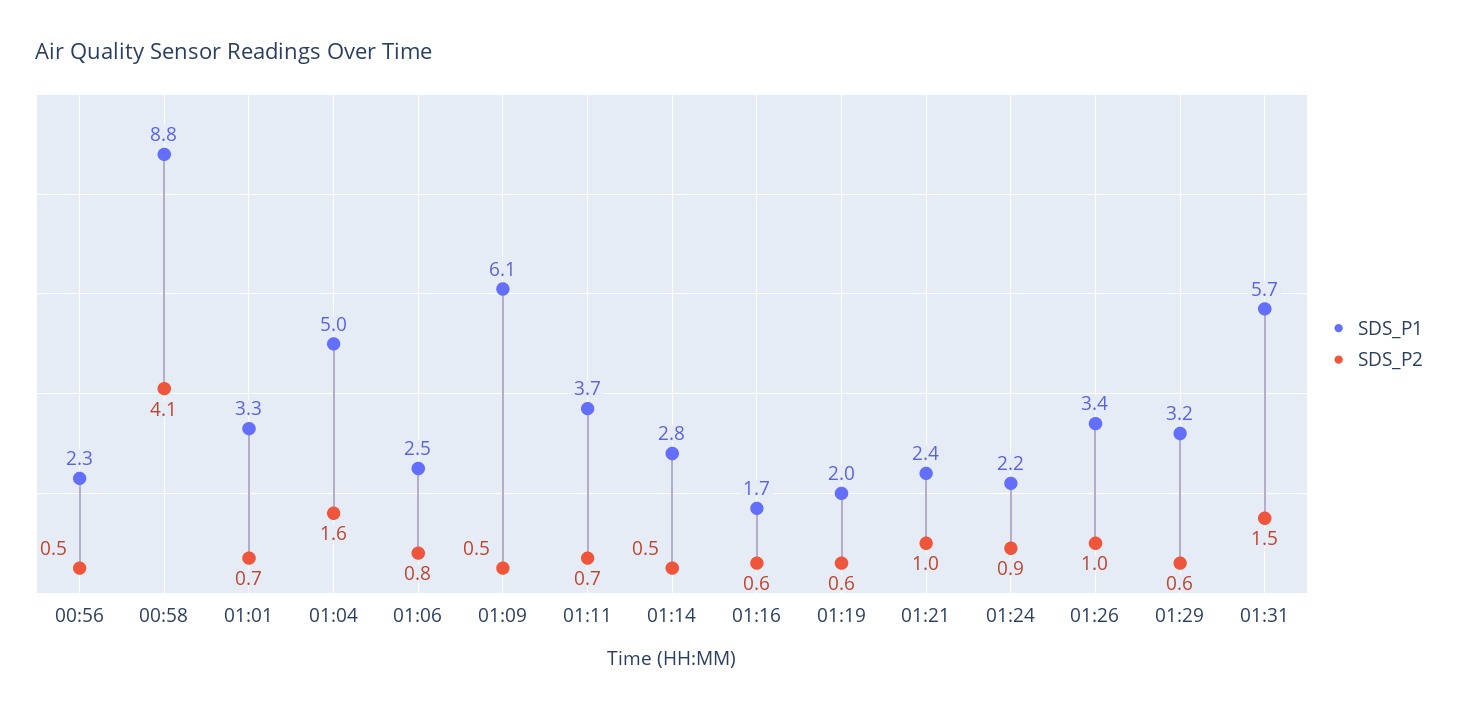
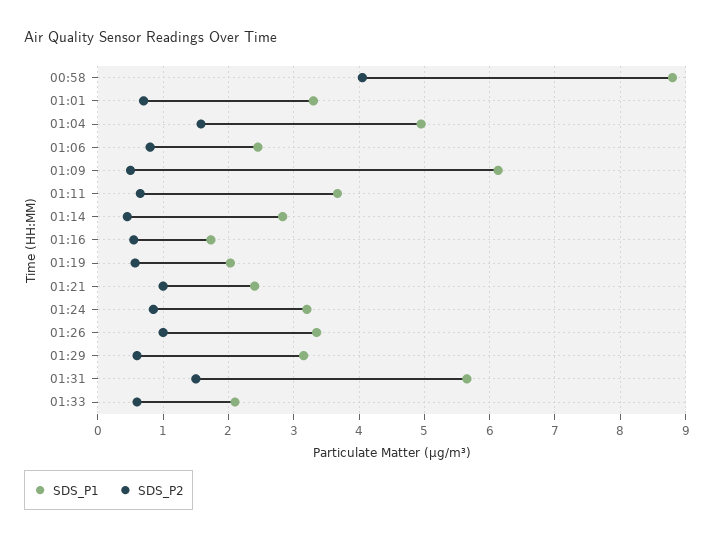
SDS_P1, 00:56: 2.3 -> none
SDS_P2, 00:56: 0.5 -> none
SDS_P1, 01:24: 2.2 -> 3.2
SDS_P1, 01:33: none -> 2.1
SDS_P2, 01:33: none -> 0.6

